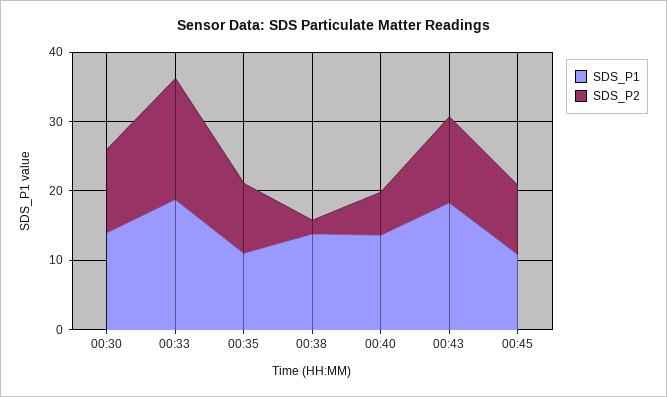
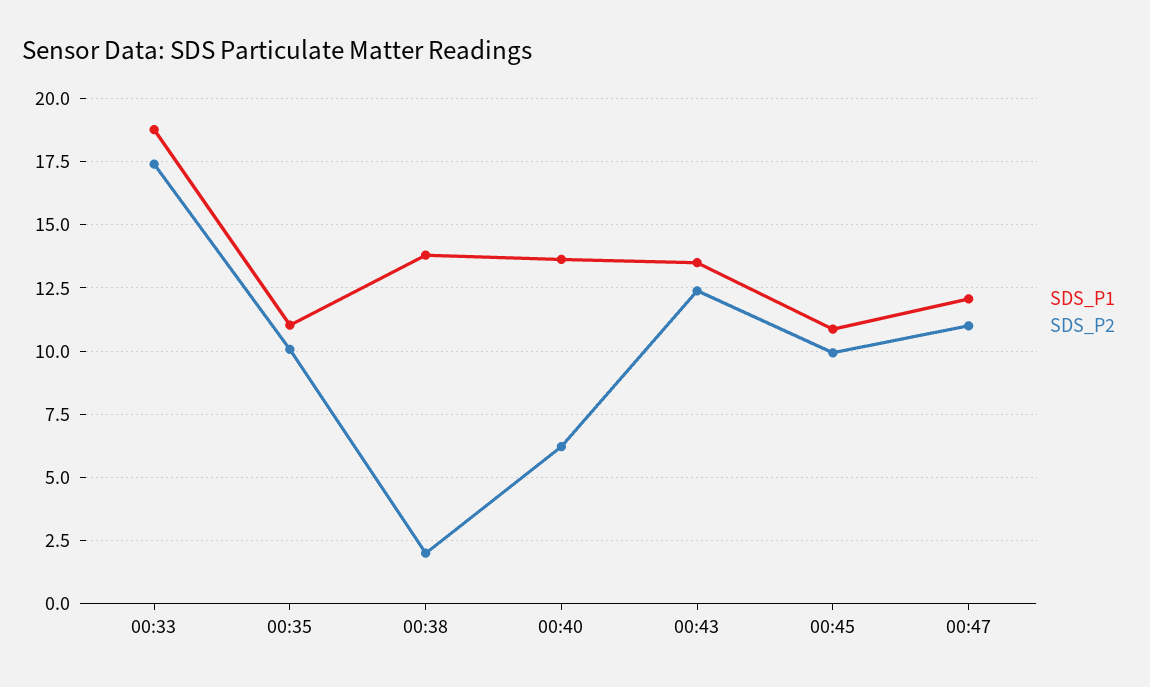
SDS_P1, 00:30: 14 -> none
SDS_P2, 00:30: 12 -> none
SDS_P1, 00:43: 18 -> 13.5
SDS_P1, 00:47: none -> 12
SDS_P2, 00:47: none -> 11

